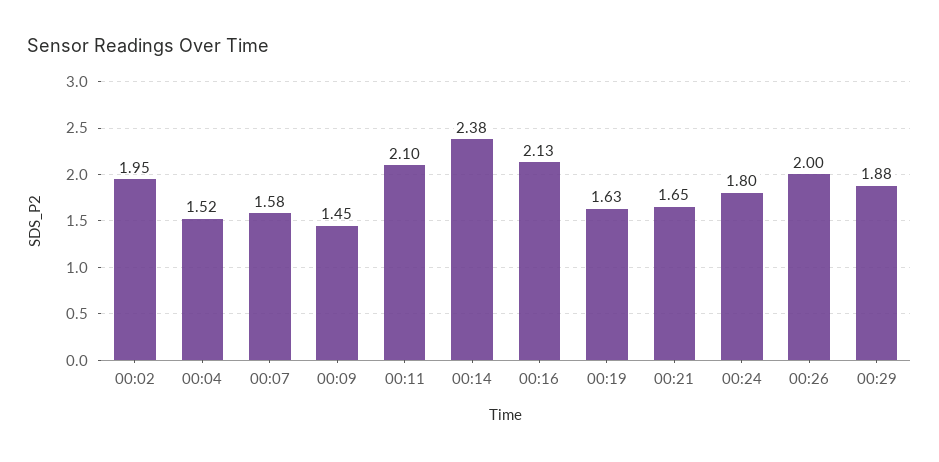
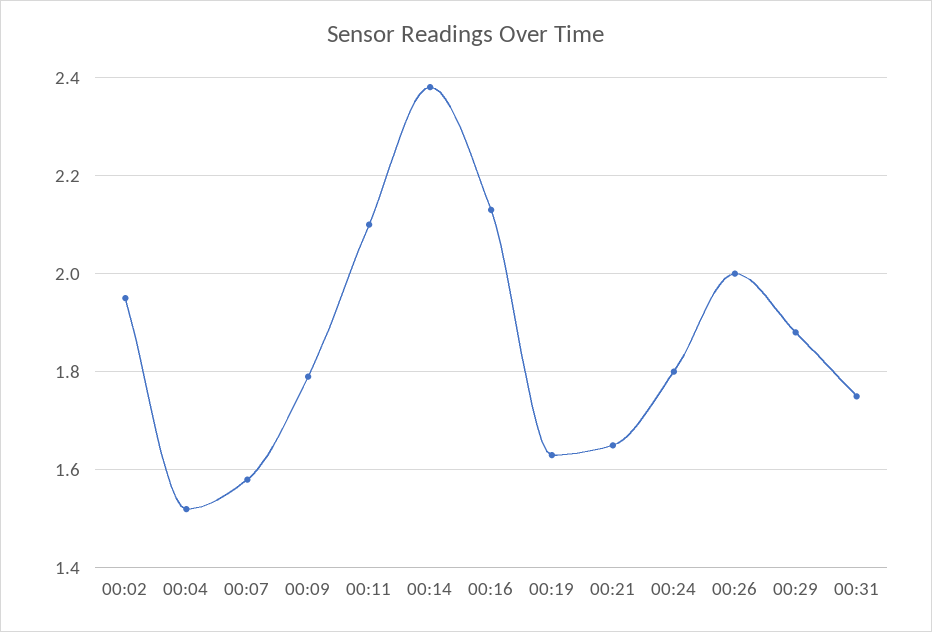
00:09: 1.45 -> 1.8
00:31: none -> 1.75

